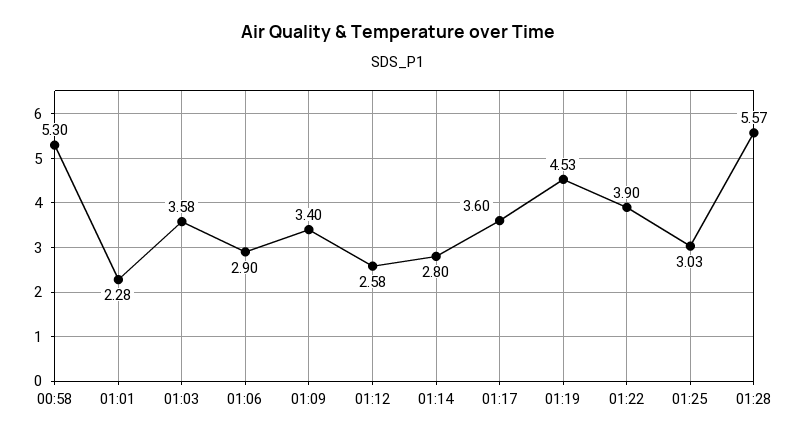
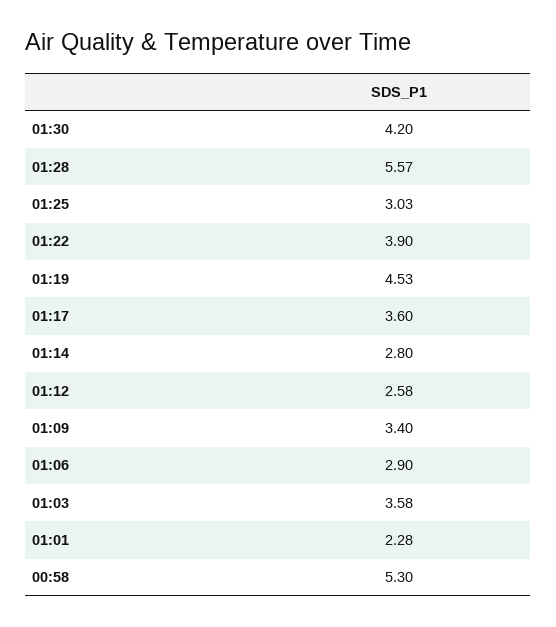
01:30: none -> 4.2

